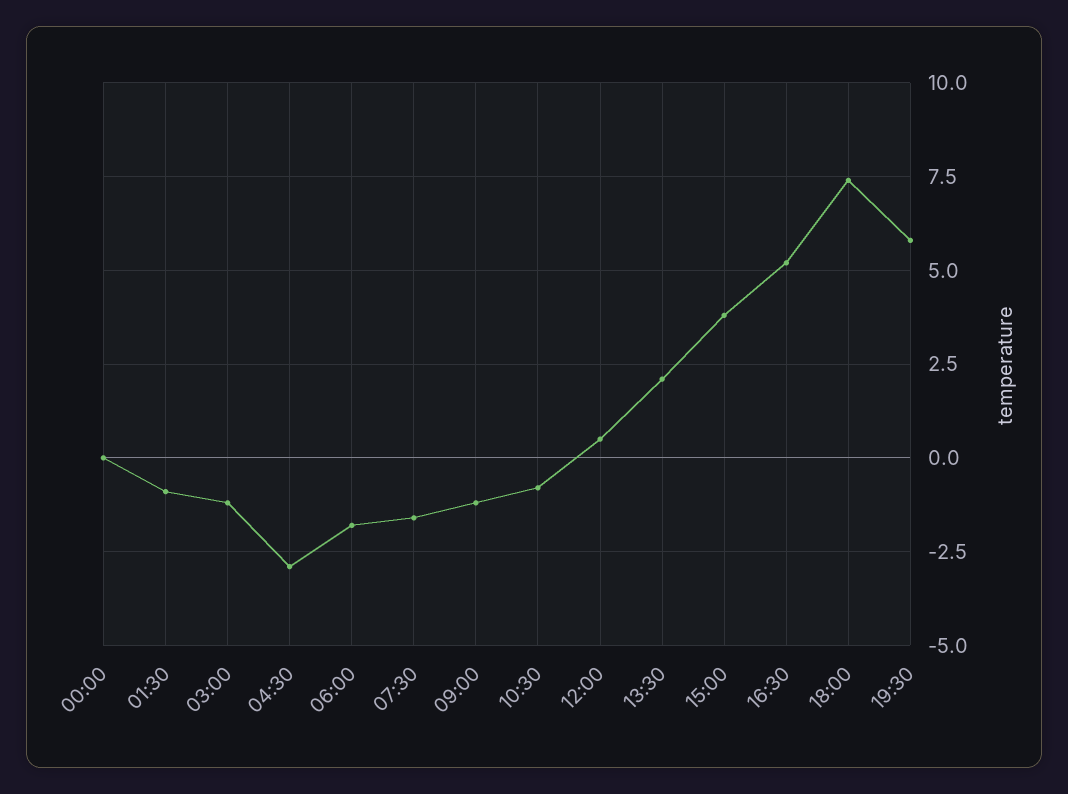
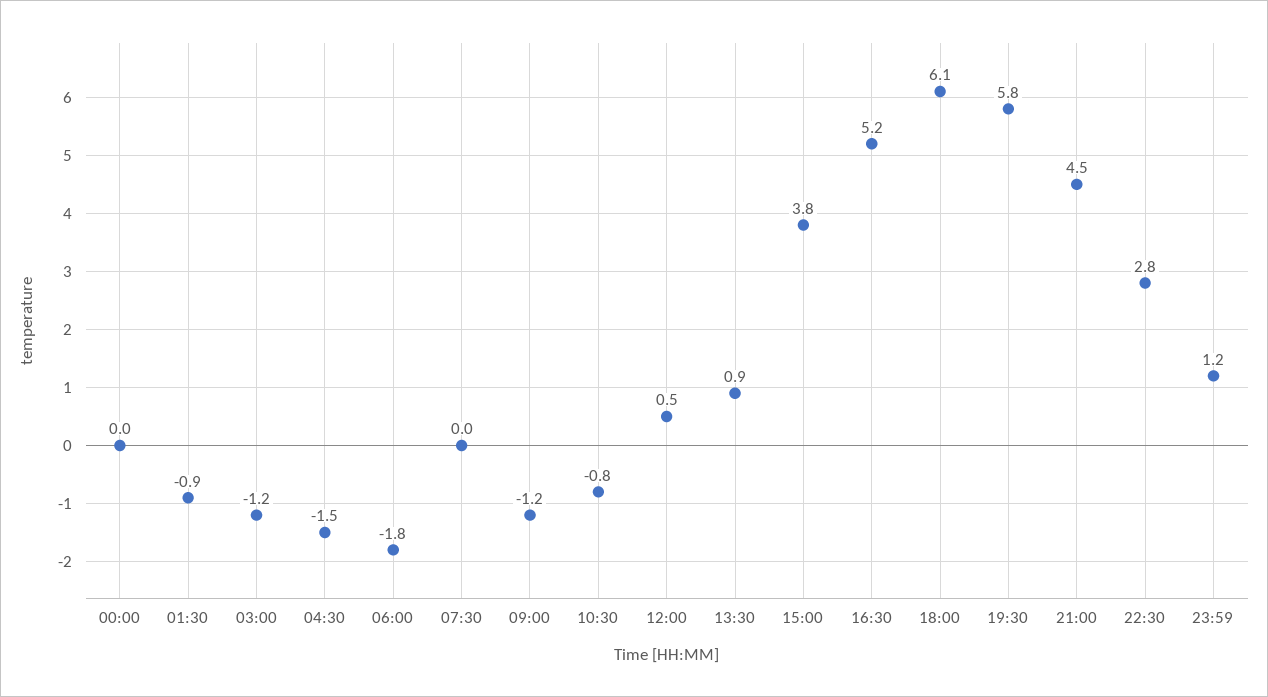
04:30: -3 -> -1.5
07:30: -1.5 -> 0
13:30: 2 -> 0.9
18:00: 7.5 -> 6.1
21:00: none -> 4.5
22:30: none -> 2.8
23:59: none -> 1.2

